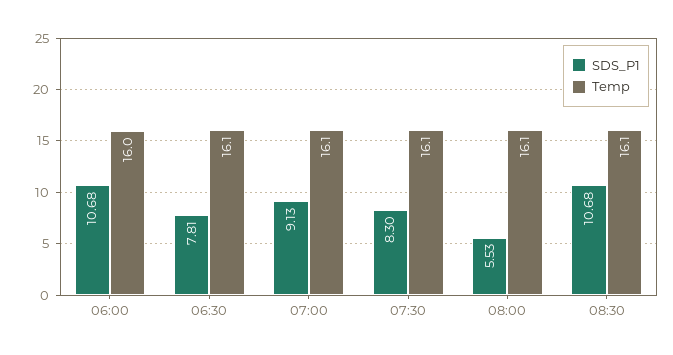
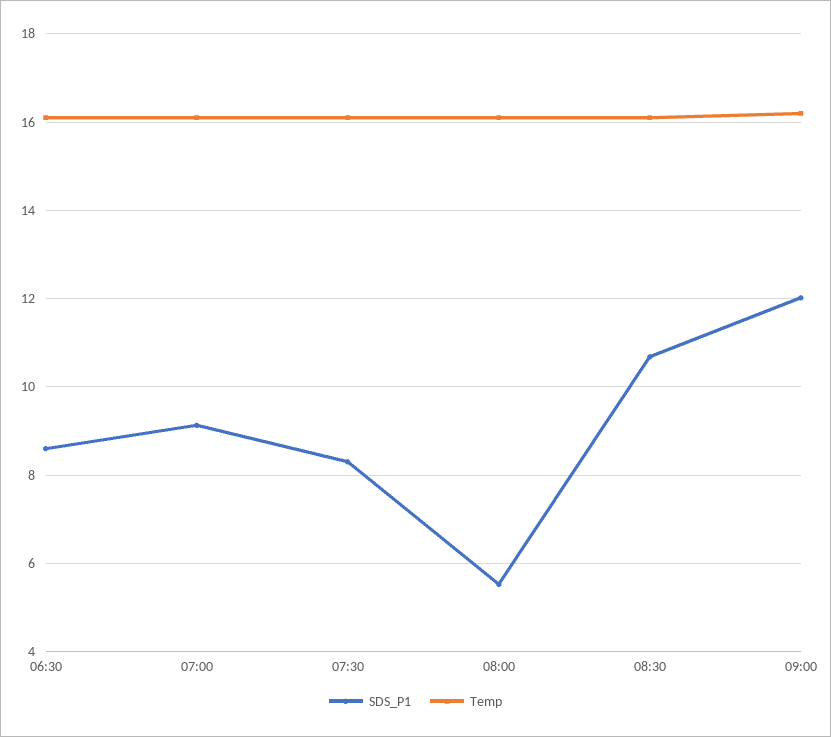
SDS_P1, 06:00: 10.68 -> none
Temp, 06:00: 16 -> none
SDS_P1, 06:30: 7.81 -> 8.6
SDS_P1, 09:00: none -> 12
Temp, 09:00: none -> 16.2

